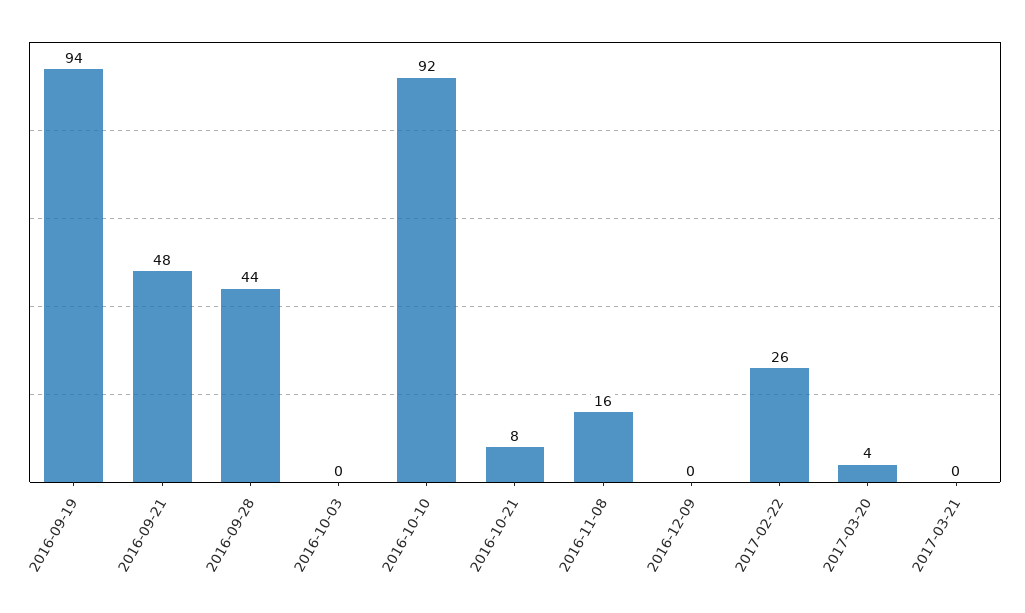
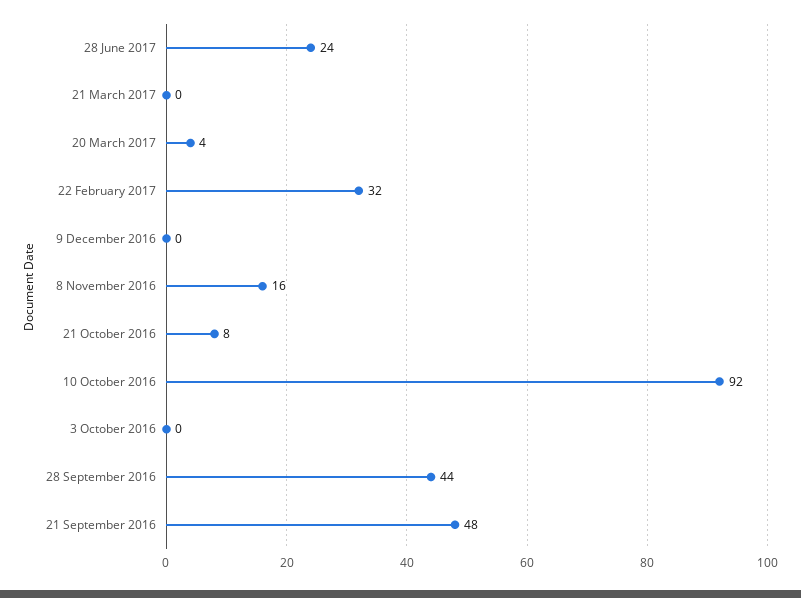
2016-09-19: 94 -> none
2017-02-22: 26 -> 32
28 June 2017: none -> 24

